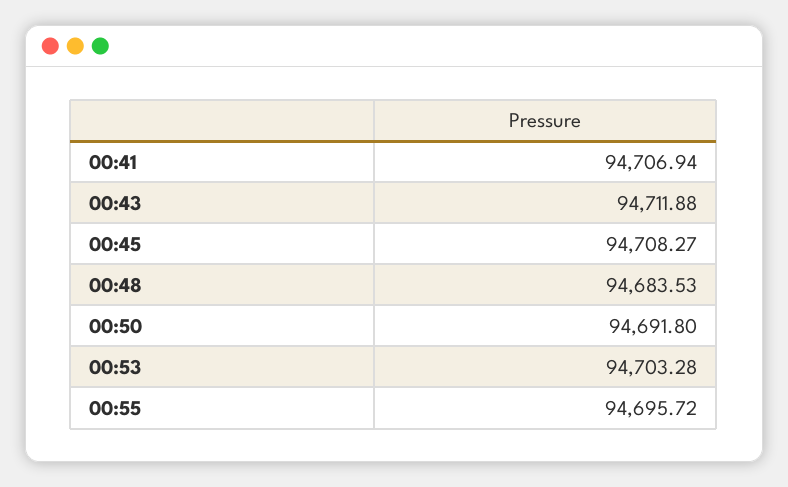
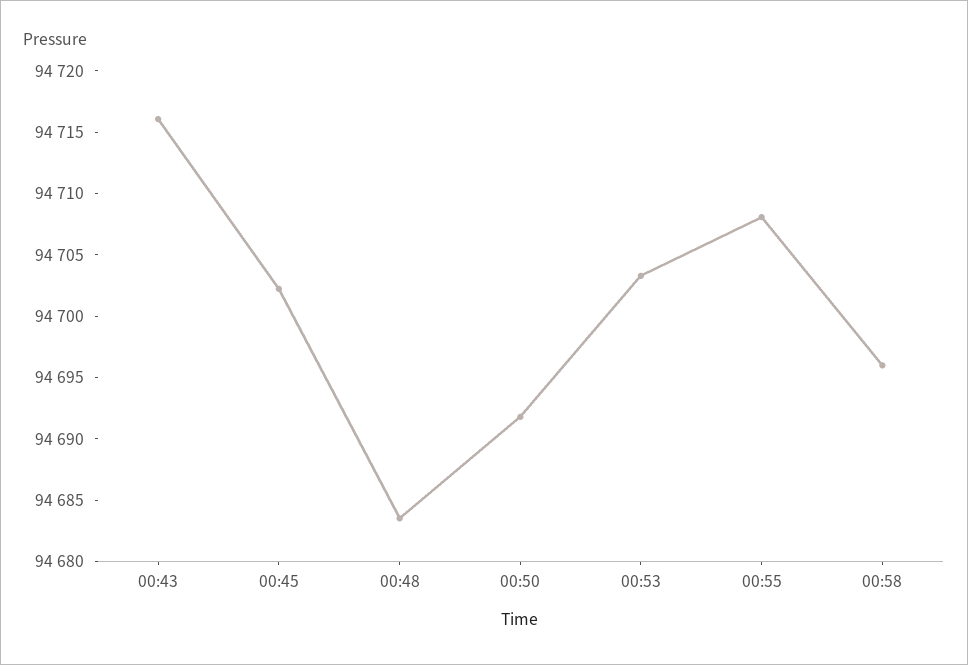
00:41: 94706.94 -> none
00:43: 94711.88 -> 94716
00:45: 94708.27 -> 94702
00:55: 94695.72 -> 94708
00:58: none -> 94696

